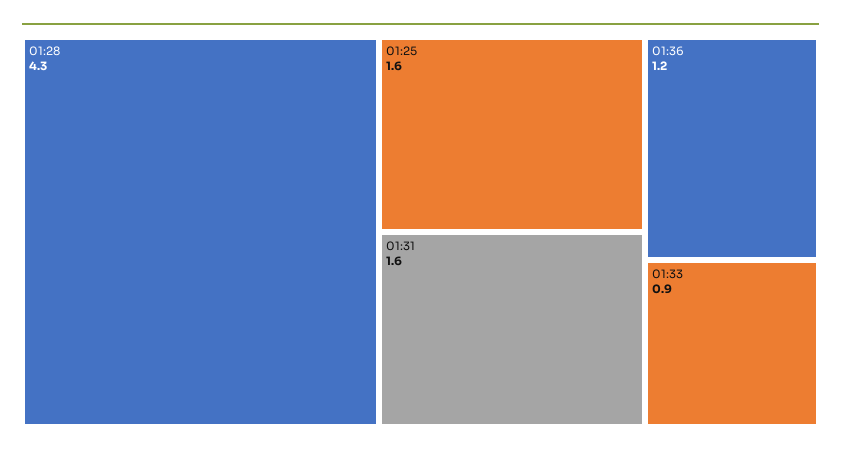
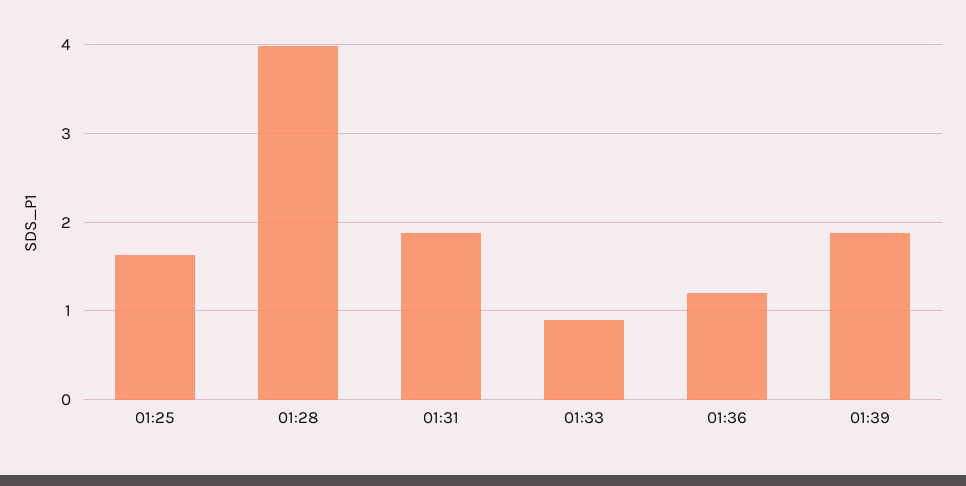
01:28: 4.3 -> 4
01:31: 1.6 -> 1.9
01:39: none -> 1.9

